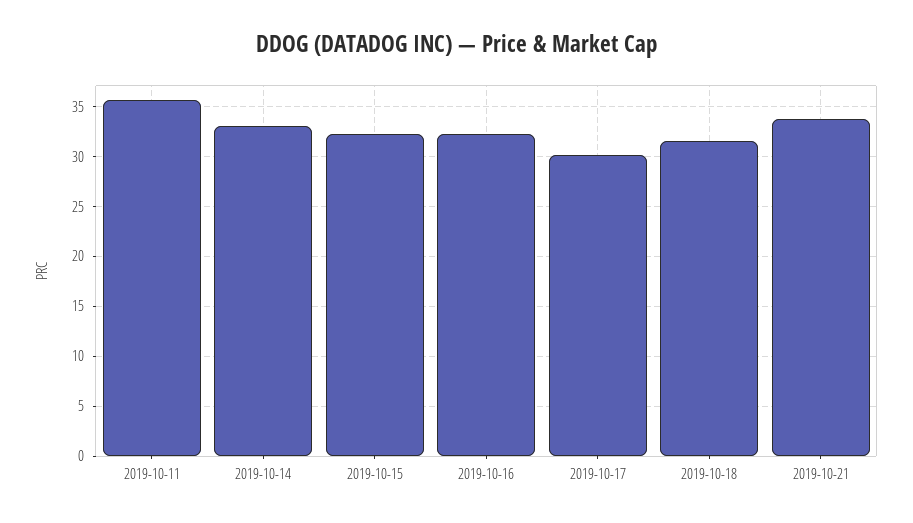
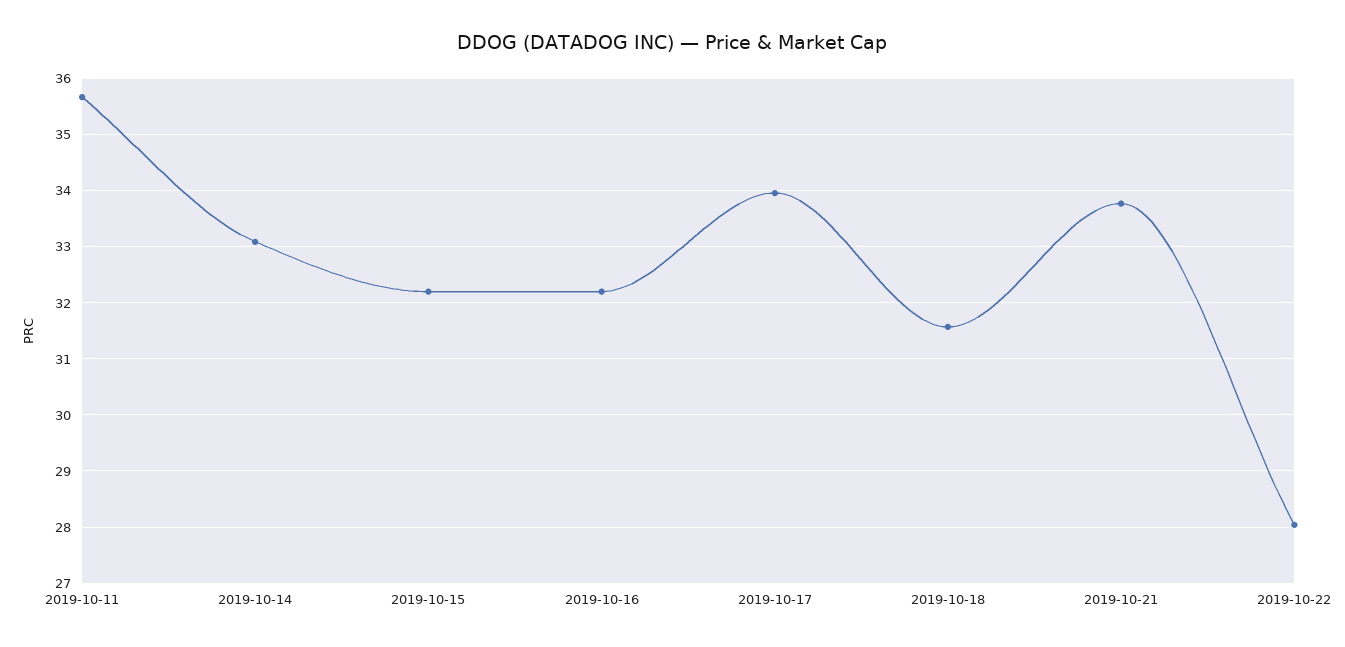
2019-10-17: 30 -> 34
2019-10-22: none -> 28

